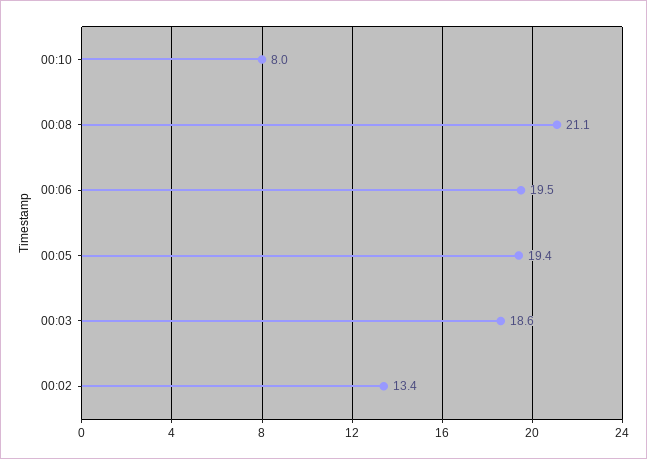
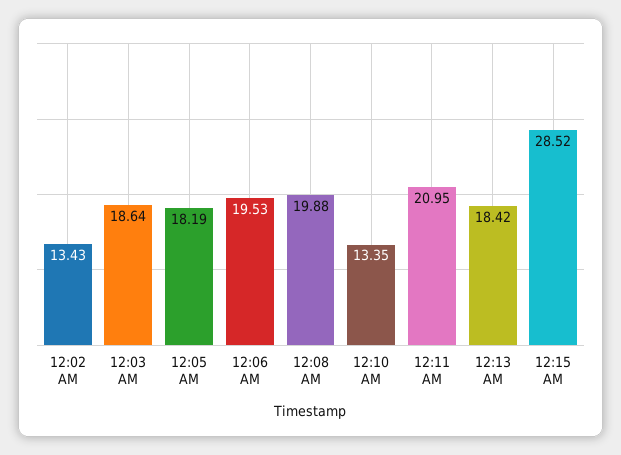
00:10: 8 -> 13.35
00:08: 21.1 -> 19.88
00:05: 19.4 -> 18.19
12:11 AM: none -> 20.95
12:13 AM: none -> 18.42
12:15 AM: none -> 28.52

